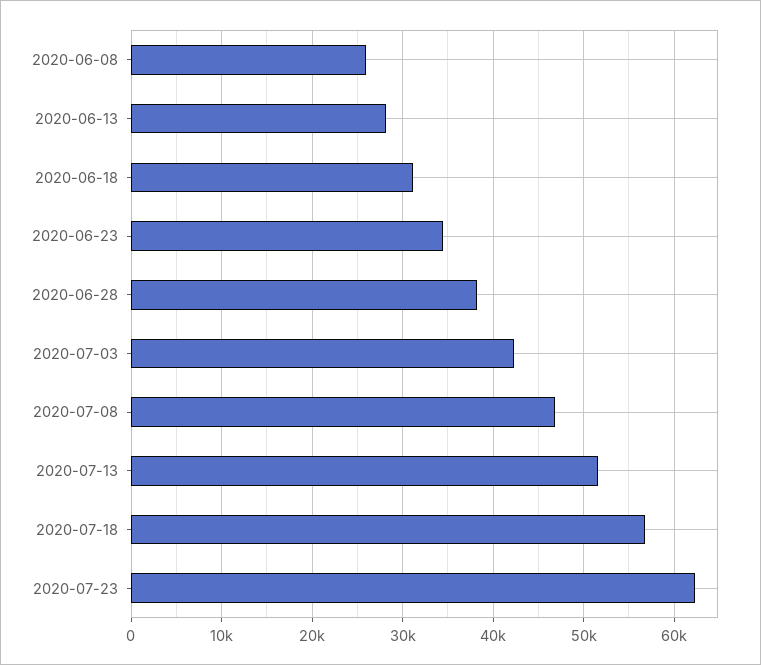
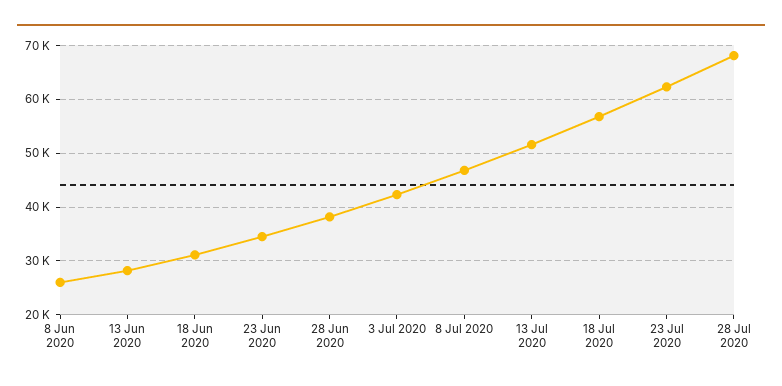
28 Jul 2020: none -> 68000

